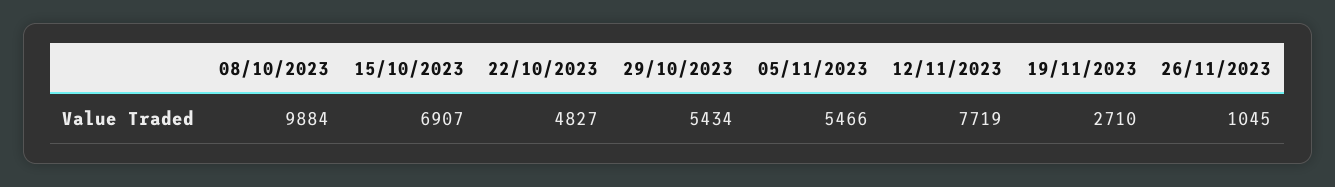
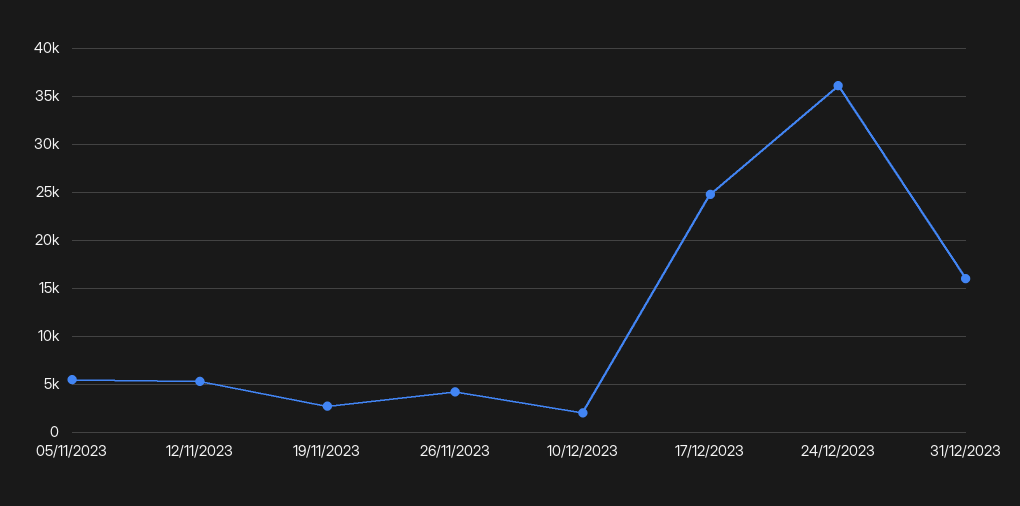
08/10/2023: 9884 -> none
15/10/2023: 6907 -> none
22/10/2023: 4827 -> none
29/10/2023: 5434 -> none
12/11/2023: 7719 -> 5000
26/11/2023: 1045 -> 4000
10/12/2023: none -> 2000
17/12/2023: none -> 25000
24/12/2023: none -> 36000
31/12/2023: none -> 16000

